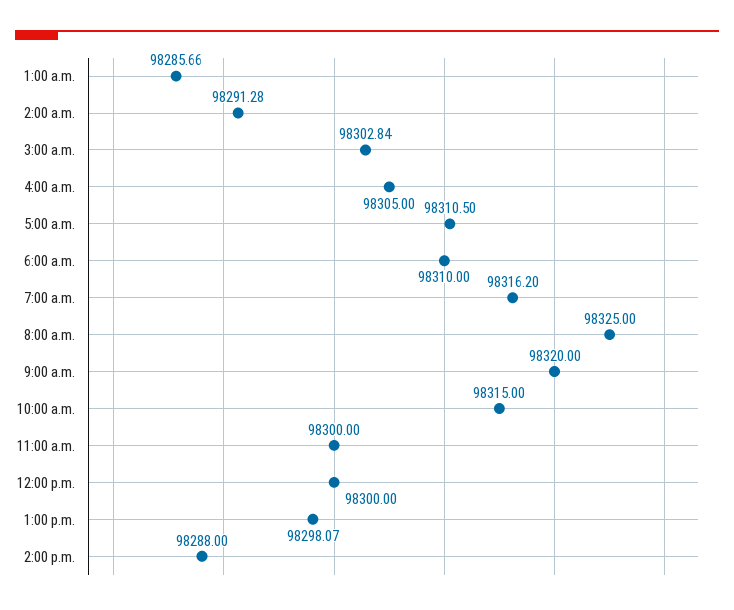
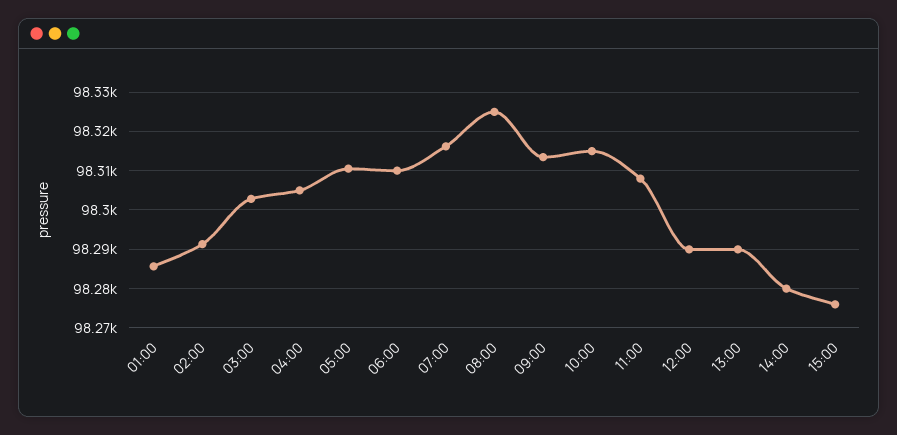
9:00 a.m.: 98320 -> 98314
11:00 a.m.: 98300 -> 98308
12:00 p.m.: 98300 -> 98290
1:00 p.m.: 98298.07 -> 98290
2:00 p.m.: 98288 -> 98280
15:00: none -> 98276

